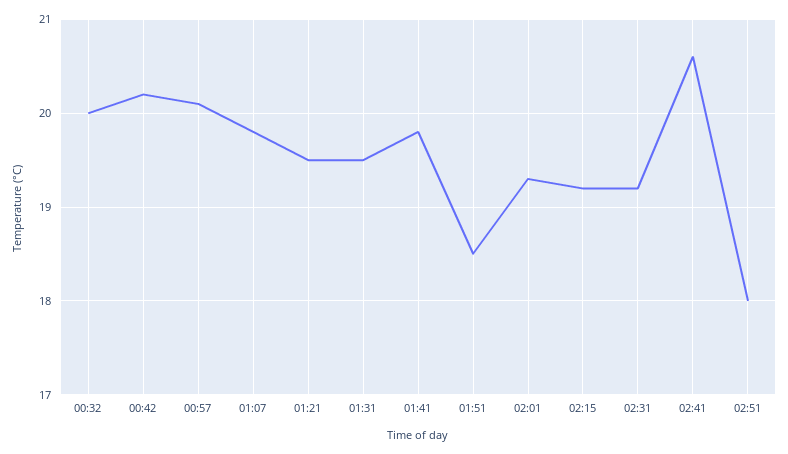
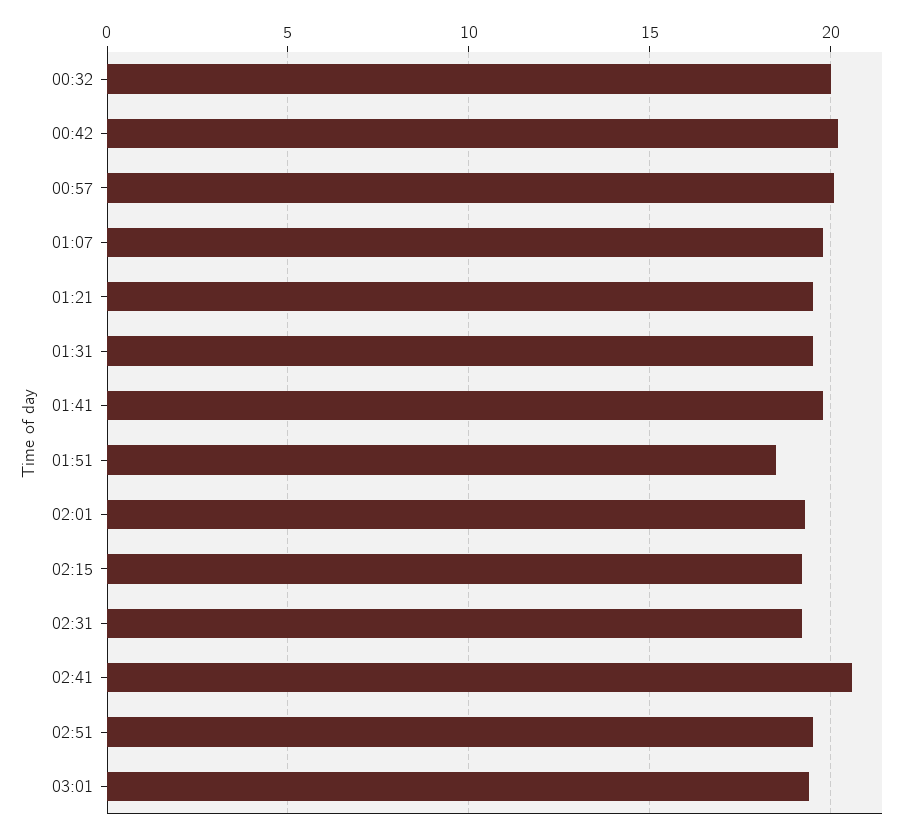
02:51: 18 -> 19.5
03:01: none -> 19.5

